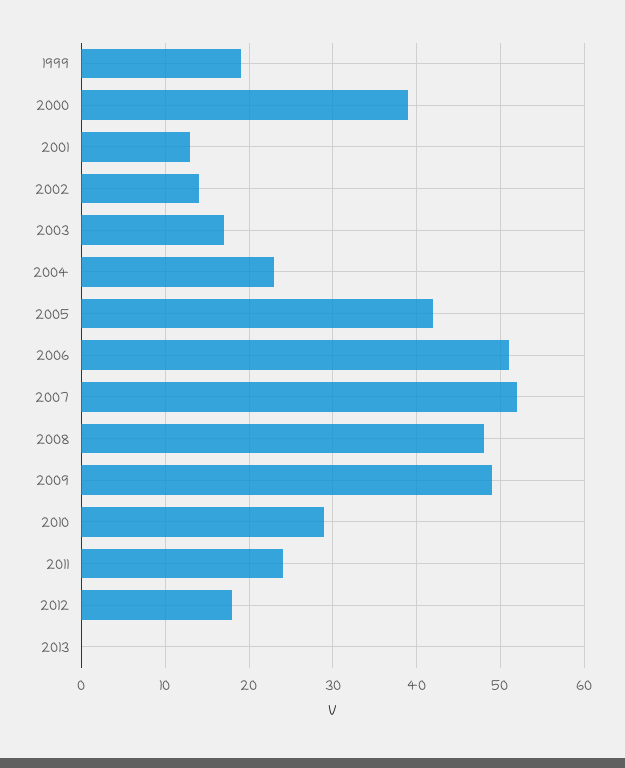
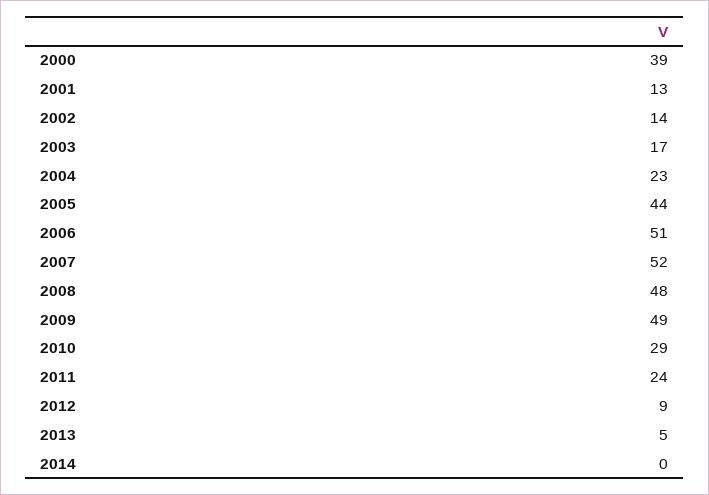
1999: 19 -> none
2005: 42 -> 44
2012: 18 -> 9
2013: 0 -> 5
2014: none -> 0

